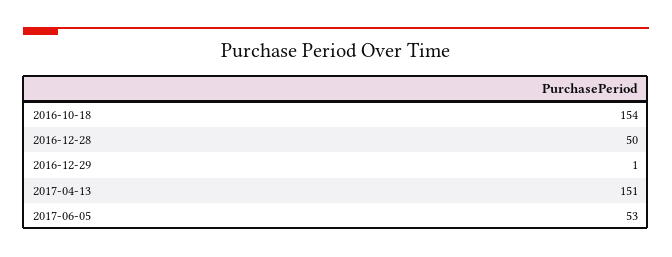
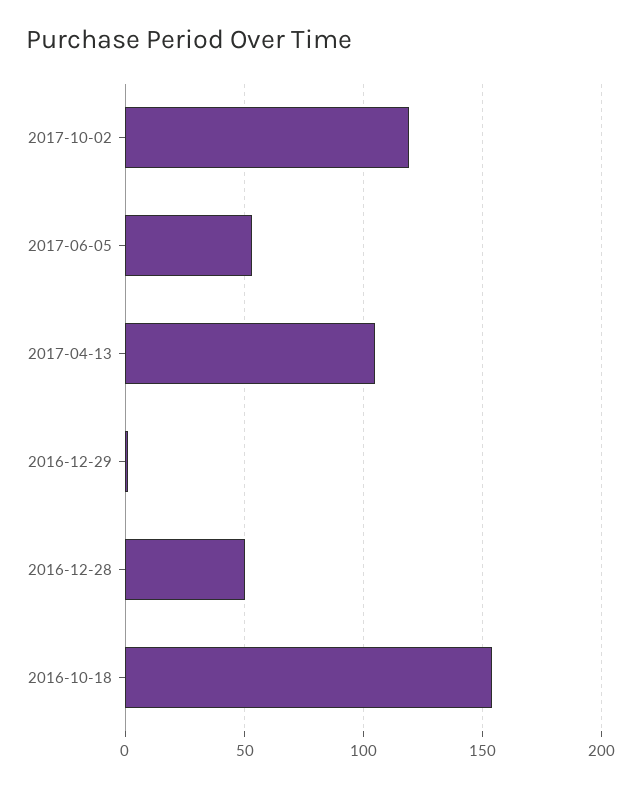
2017-04-13: 151 -> 105
2017-10-02: none -> 120

